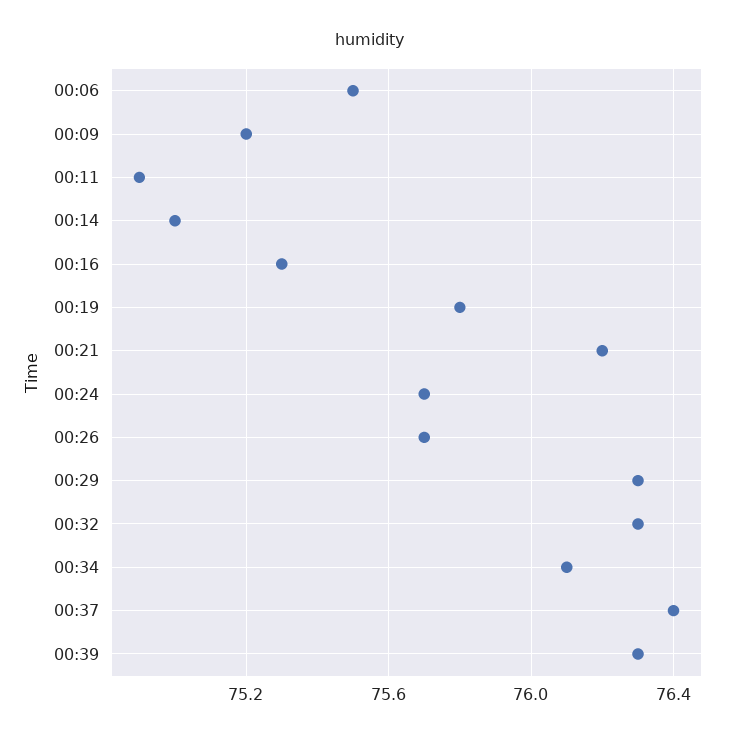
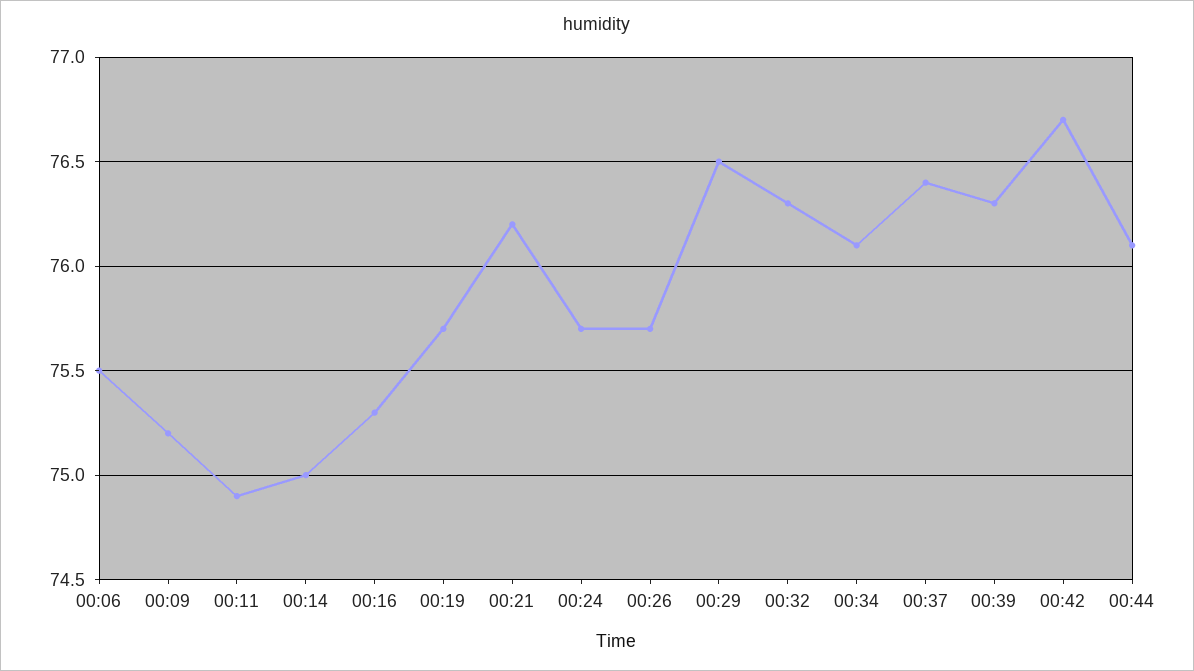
00:19: 75.8 -> 75.7
00:29: 76.3 -> 76.5
00:42: none -> 76.7
00:44: none -> 76.1

